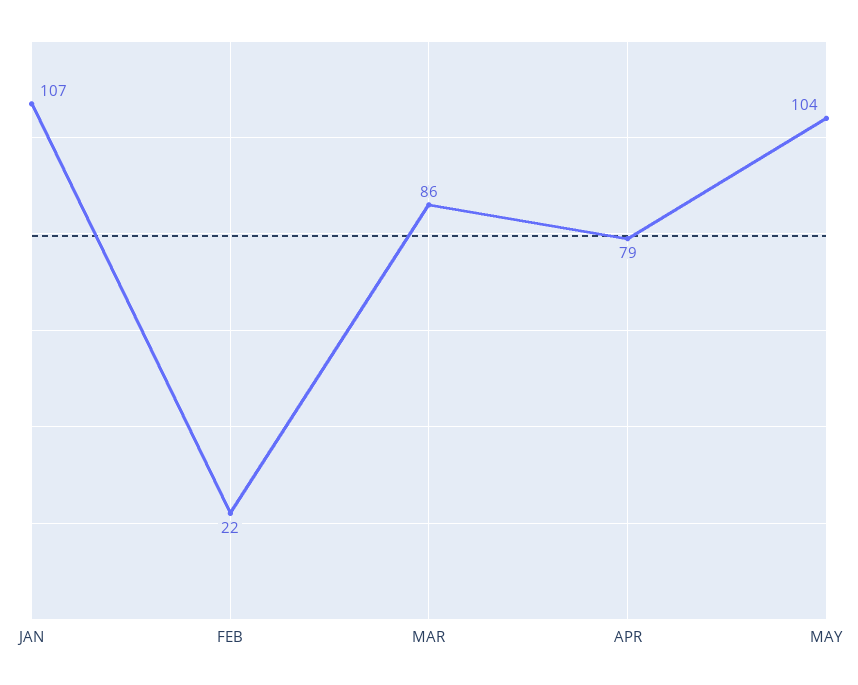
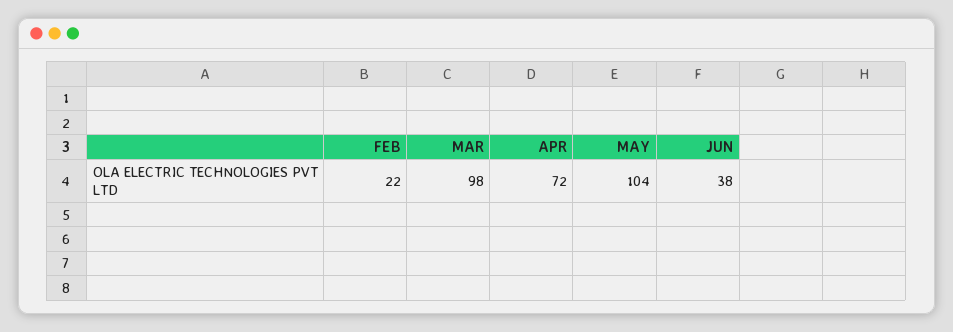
JAN: 107 -> none
MAR: 86 -> 98
APR: 79 -> 72
JUN: none -> 38

